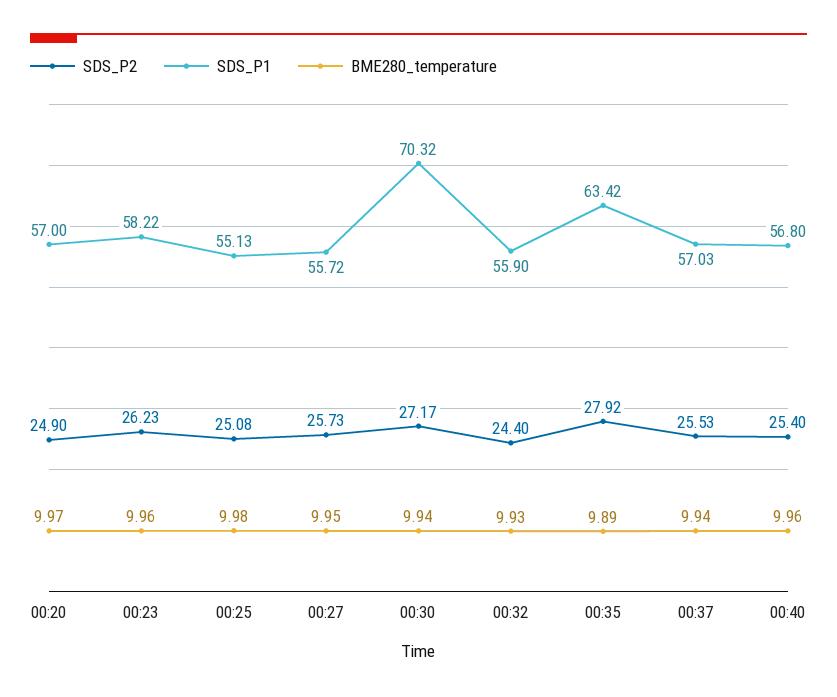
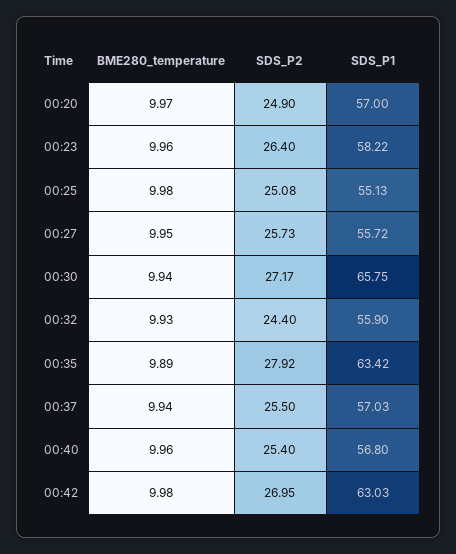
SDS_P2, 00:23: 26.23 -> 26.4
SDS_P1, 00:30: 70.32 -> 65.75
SDS_P2, 00:37: 25.53 -> 25.5
BME280_temperature, 00:42: none -> 9.98
SDS_P2, 00:42: none -> 26.95
SDS_P1, 00:42: none -> 63.03

